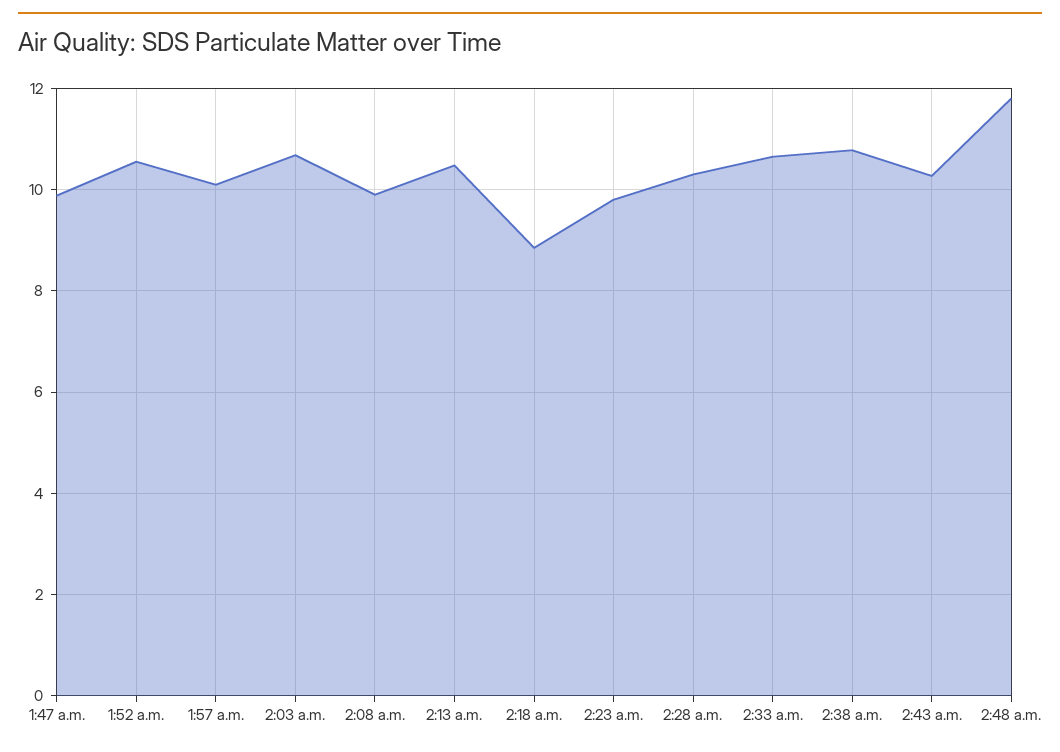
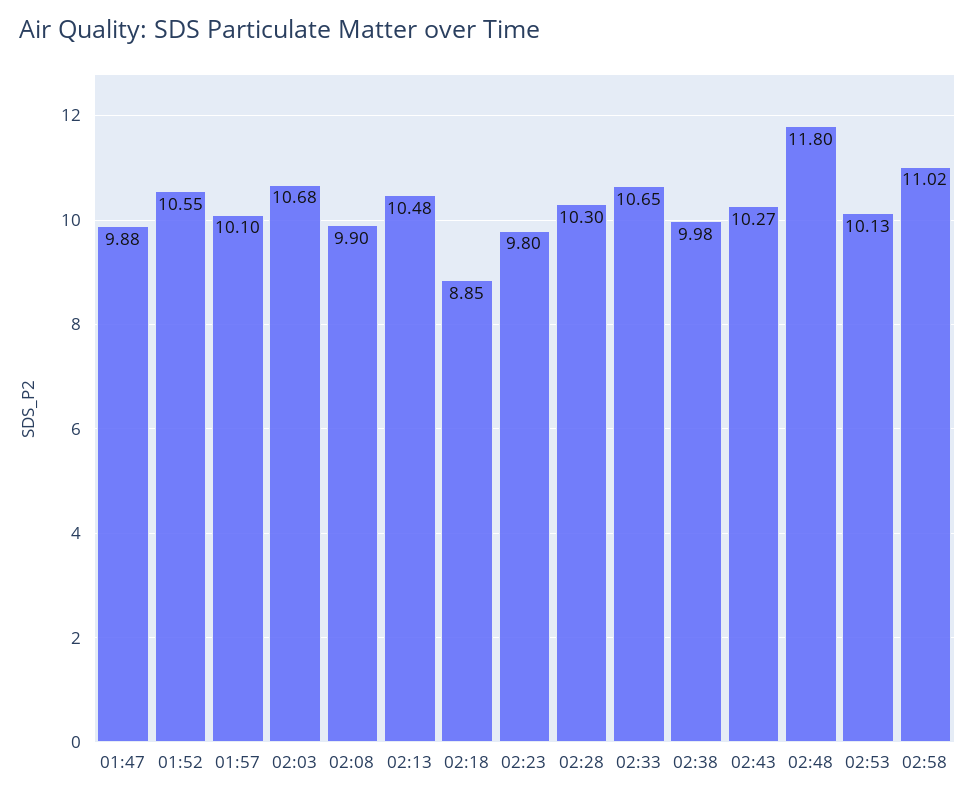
2:38 a.m.: 10.8 -> 9.98
02:53: none -> 10.13
02:58: none -> 11.02

